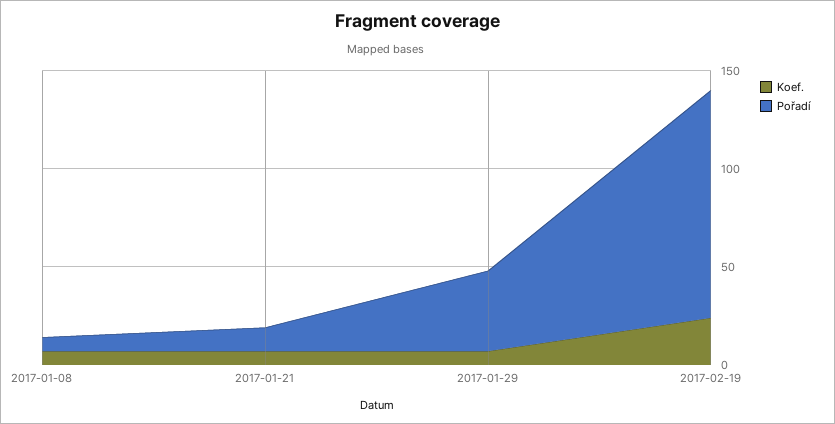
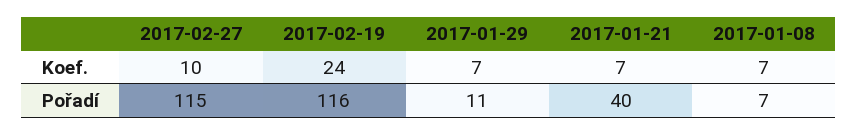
Pořadí, 2017-01-21: 10 -> 40
Pořadí, 2017-01-29: 40 -> 11
Koef., 2017-02-27: none -> 10
Pořadí, 2017-02-27: none -> 115

